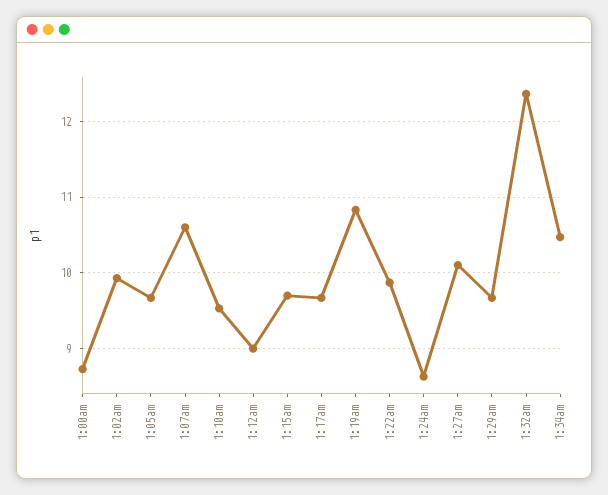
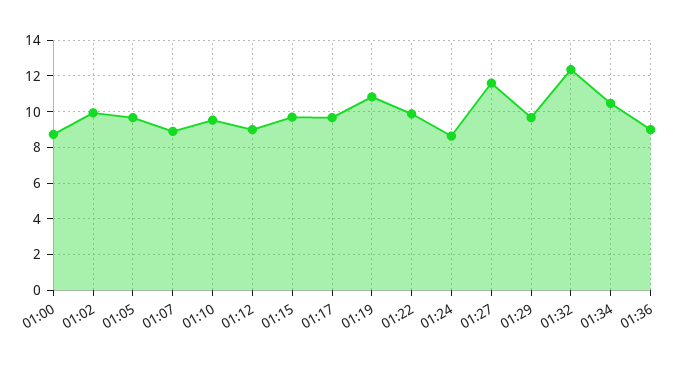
1:07am: 10.6 -> 9
1:27am: 10.1 -> 11.5
01:36: none -> 9

